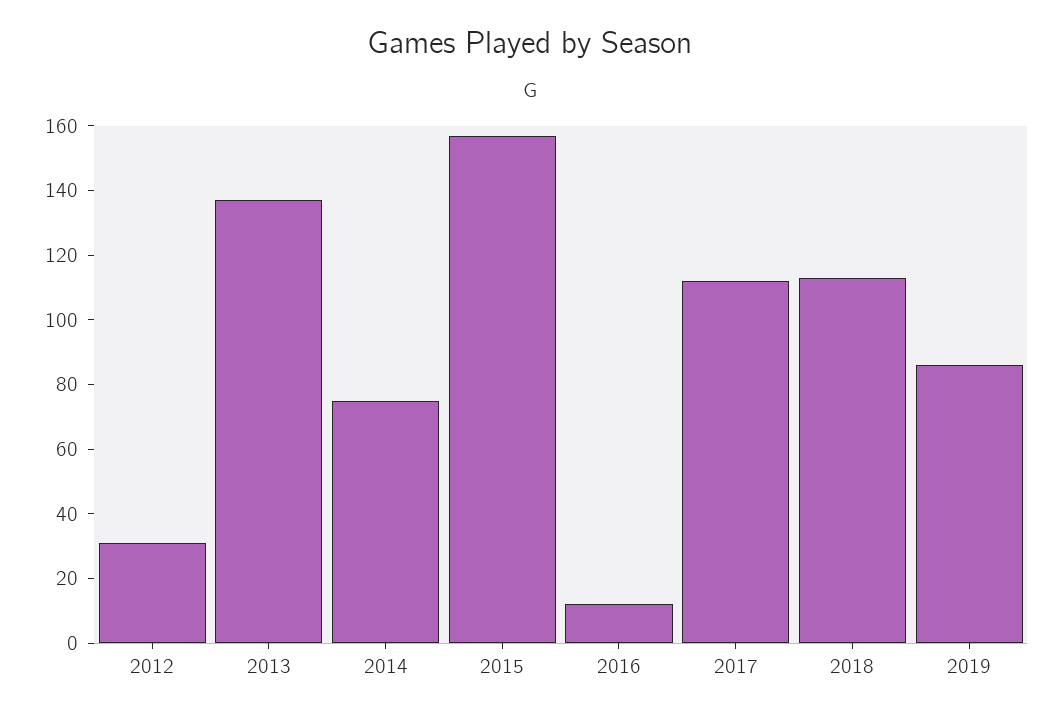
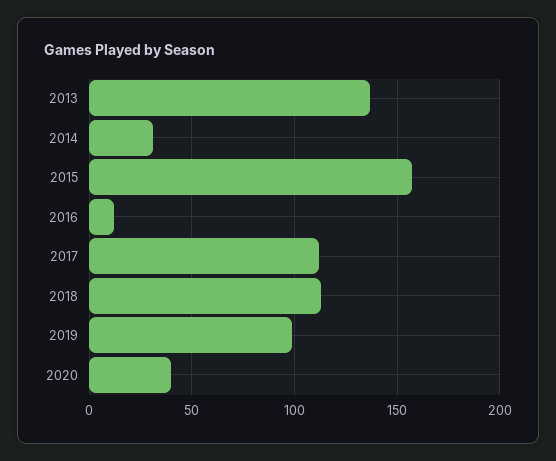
2012: 30 -> none
2014: 75 -> 30
2019: 85 -> 100
2020: none -> 40

